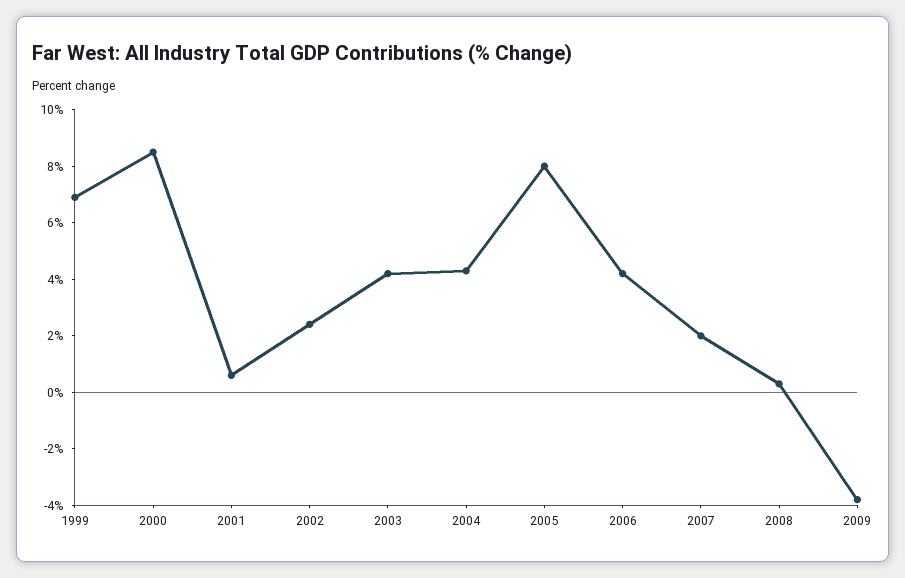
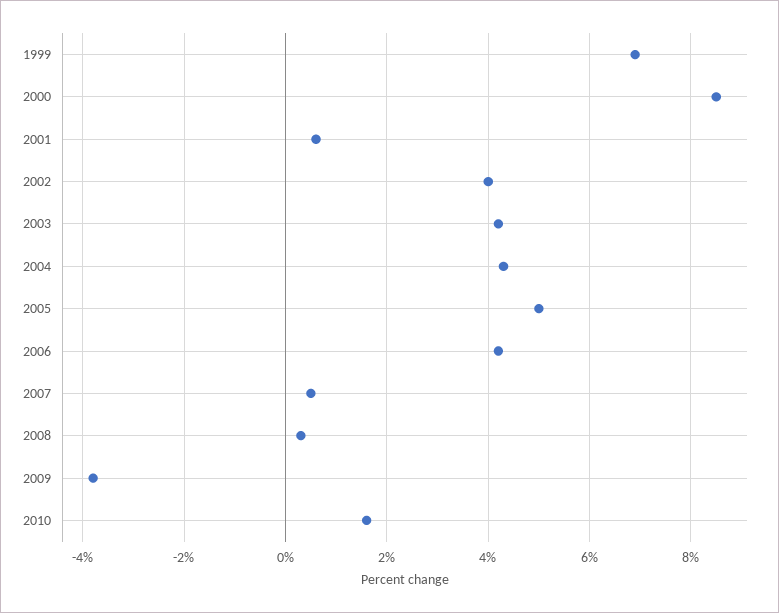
2002: 2.5 -> 4
2005: 8 -> 5
2007: 2 -> 0.5
2010: none -> 1.5

